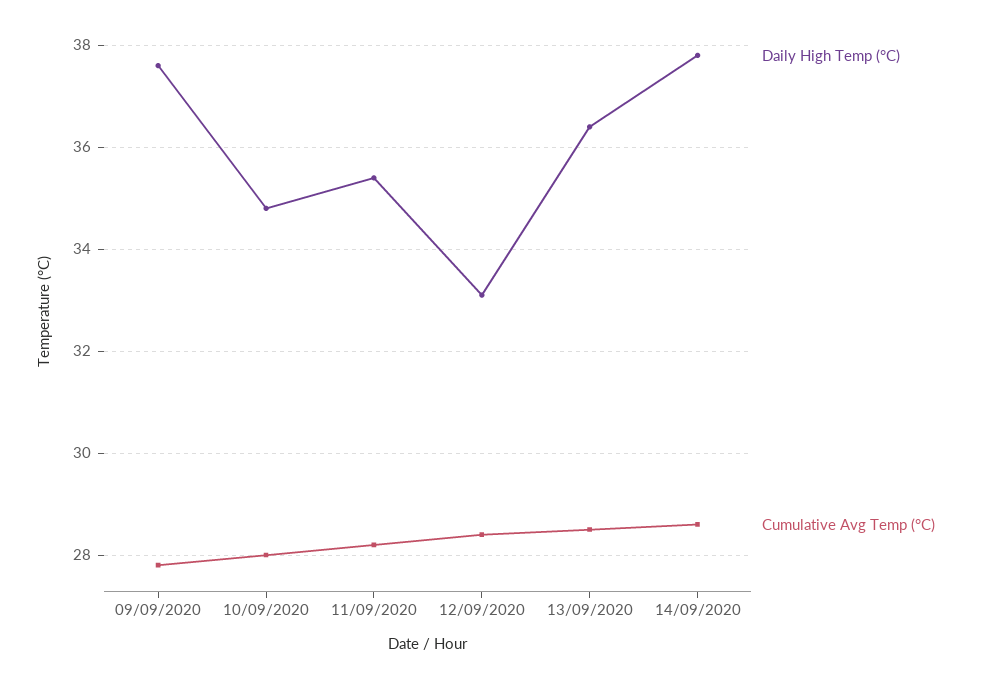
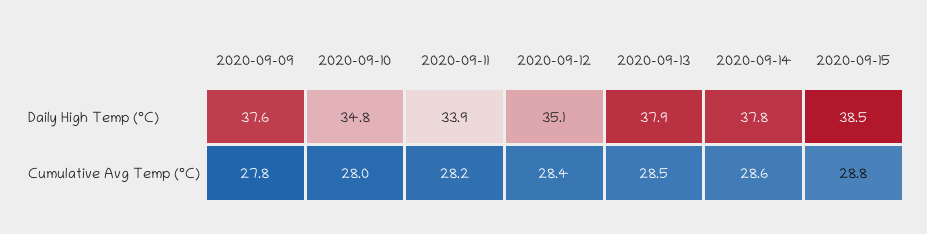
Daily High Temp (°C), 11/09/2020: 35.5 -> 33.9
Daily High Temp (°C), 12/09/2020: 33 -> 35.1
Daily High Temp (°C), 13/09/2020: 36.5 -> 37.9
Daily High Temp (°C), 2020-09-15: none -> 38.5
Cumulative Avg Temp (°C), 2020-09-15: none -> 28.8

